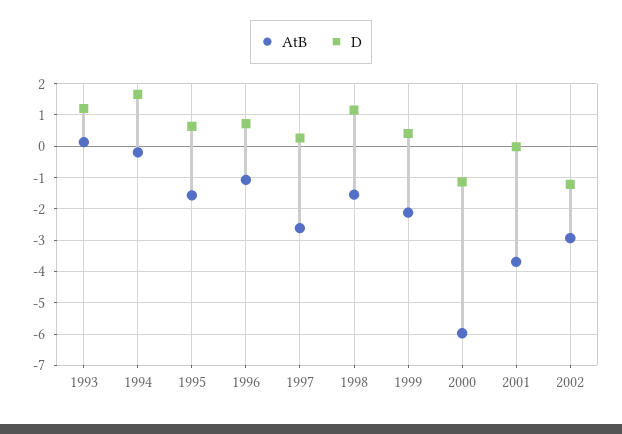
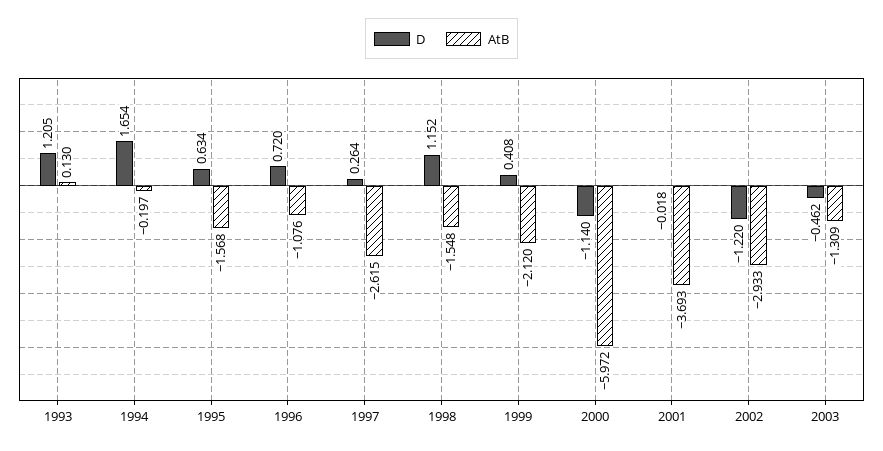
D, 2003: none -> -0.462
AtB, 2003: none -> -1.309

